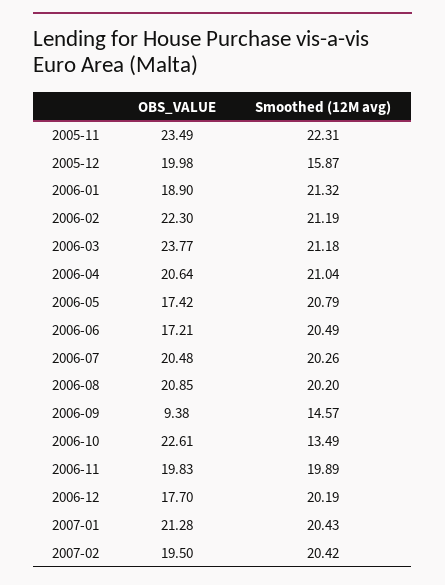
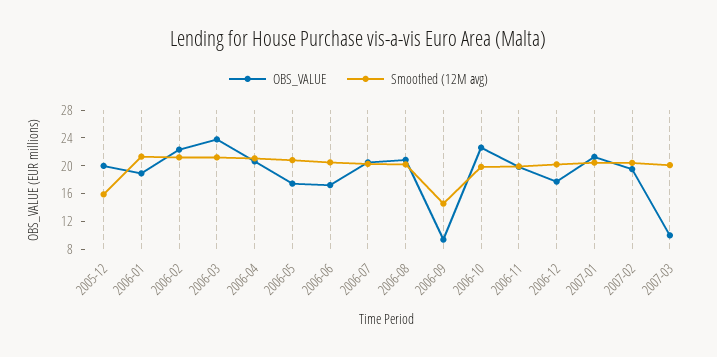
OBS_VALUE, 2005-11: 23.49 -> none
Smoothed (12M avg), 2005-11: 22.31 -> none
Smoothed (12M avg), 2006-10: 13.49 -> 20
OBS_VALUE, 2007-03: none -> 10
Smoothed (12M avg), 2007-03: none -> 20

